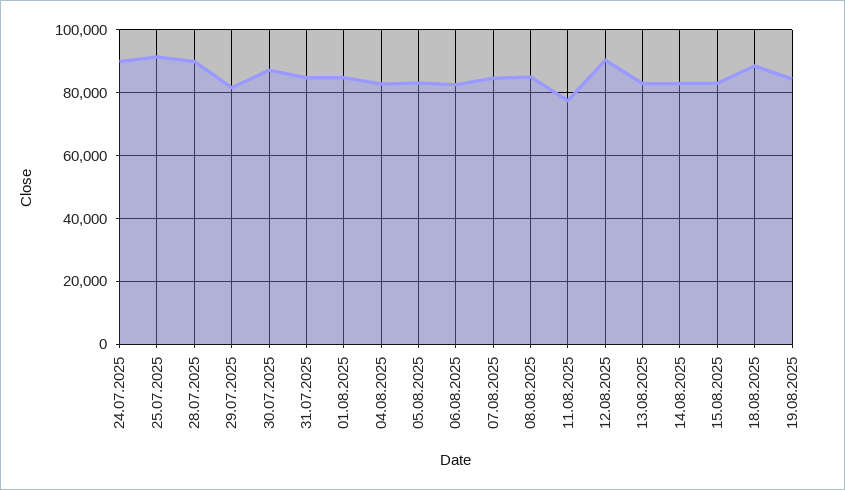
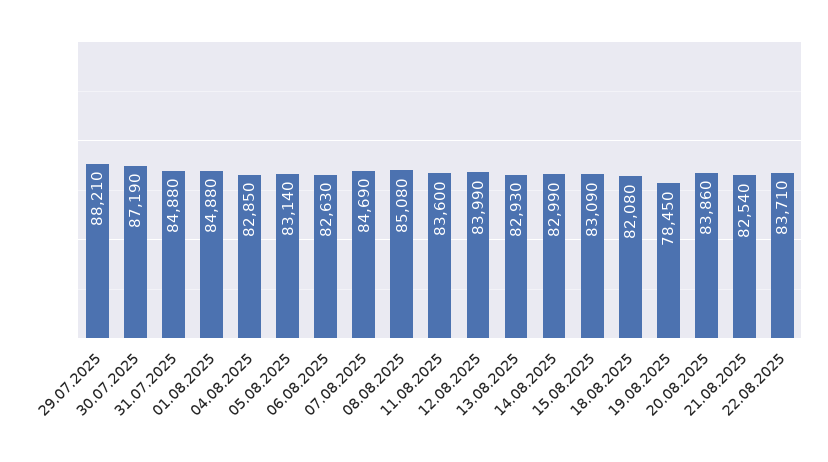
24.07.2025: 90000 -> none
25.07.2025: 92000 -> none
28.07.2025: 90000 -> none
29.07.2025: 82000 -> 88210
11.08.2025: 78000 -> 83600
12.08.2025: 90000 -> 83990
18.08.2025: 88000 -> 82080
19.08.2025: 84000 -> 78450
20.08.2025: none -> 83860
21.08.2025: none -> 82540
22.08.2025: none -> 83710

